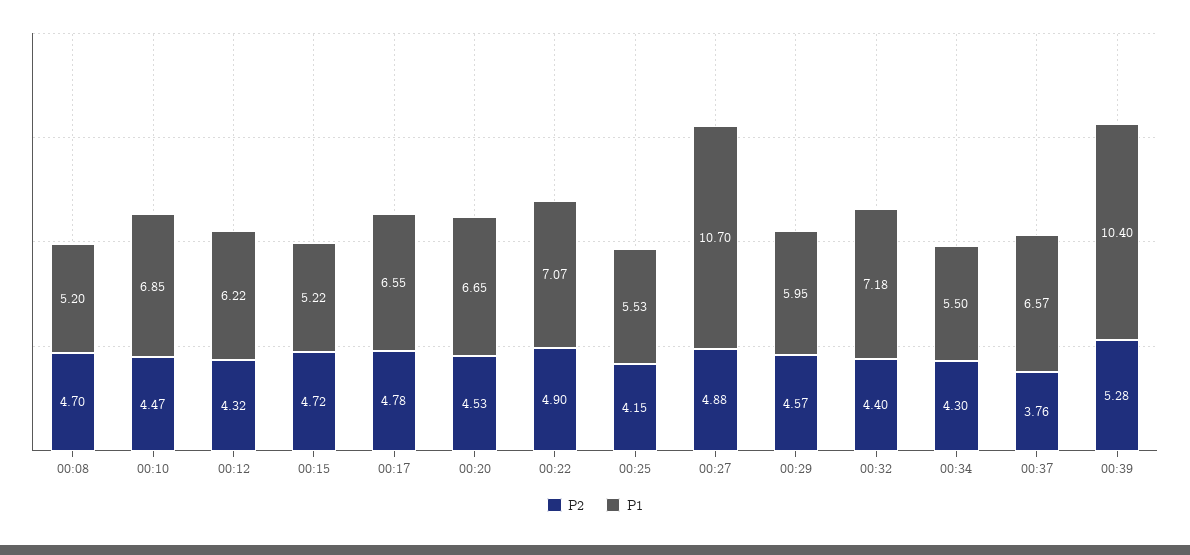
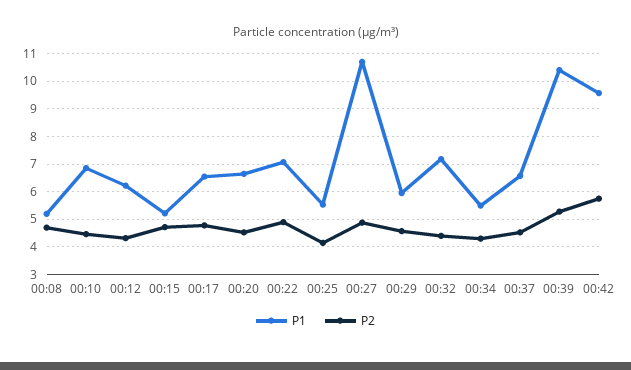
P2, 00:37: 3.76 -> 4.5
P1, 00:42: none -> 9.5
P2, 00:42: none -> 5.75

